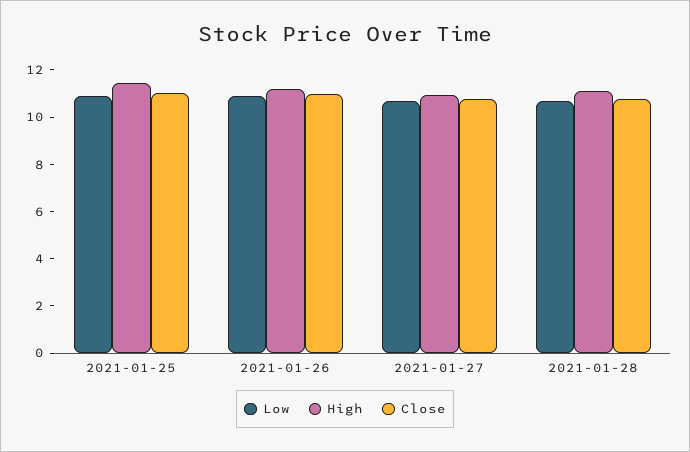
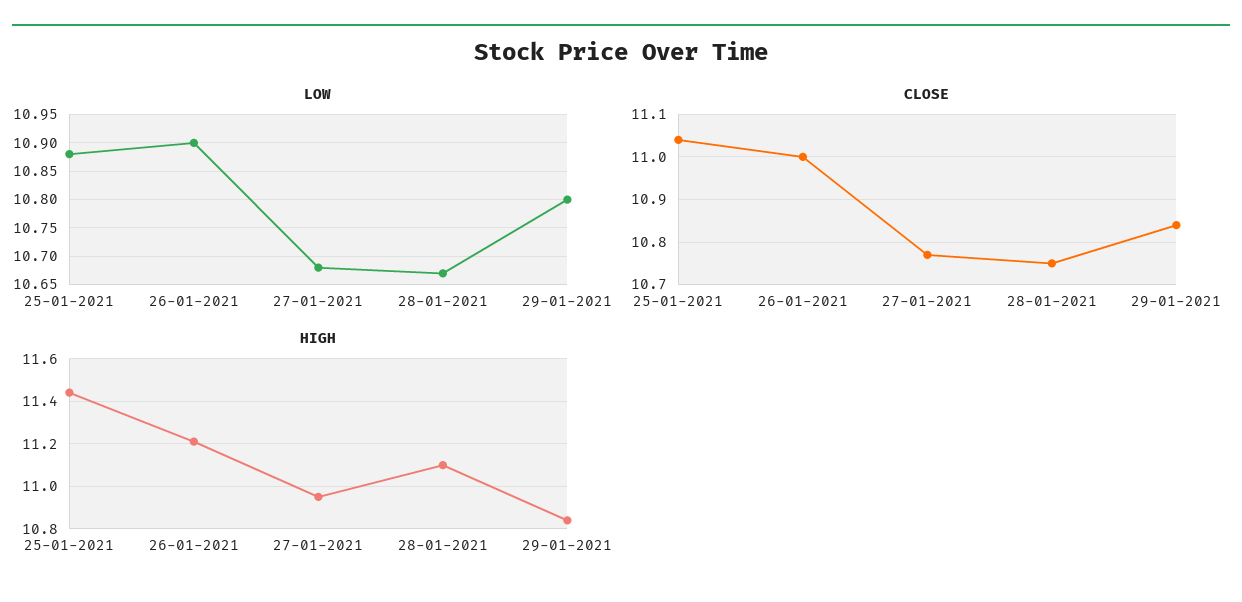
Low, 29-01-2021: none -> 10.8
Close, 29-01-2021: none -> 10.85
High, 29-01-2021: none -> 10.85

